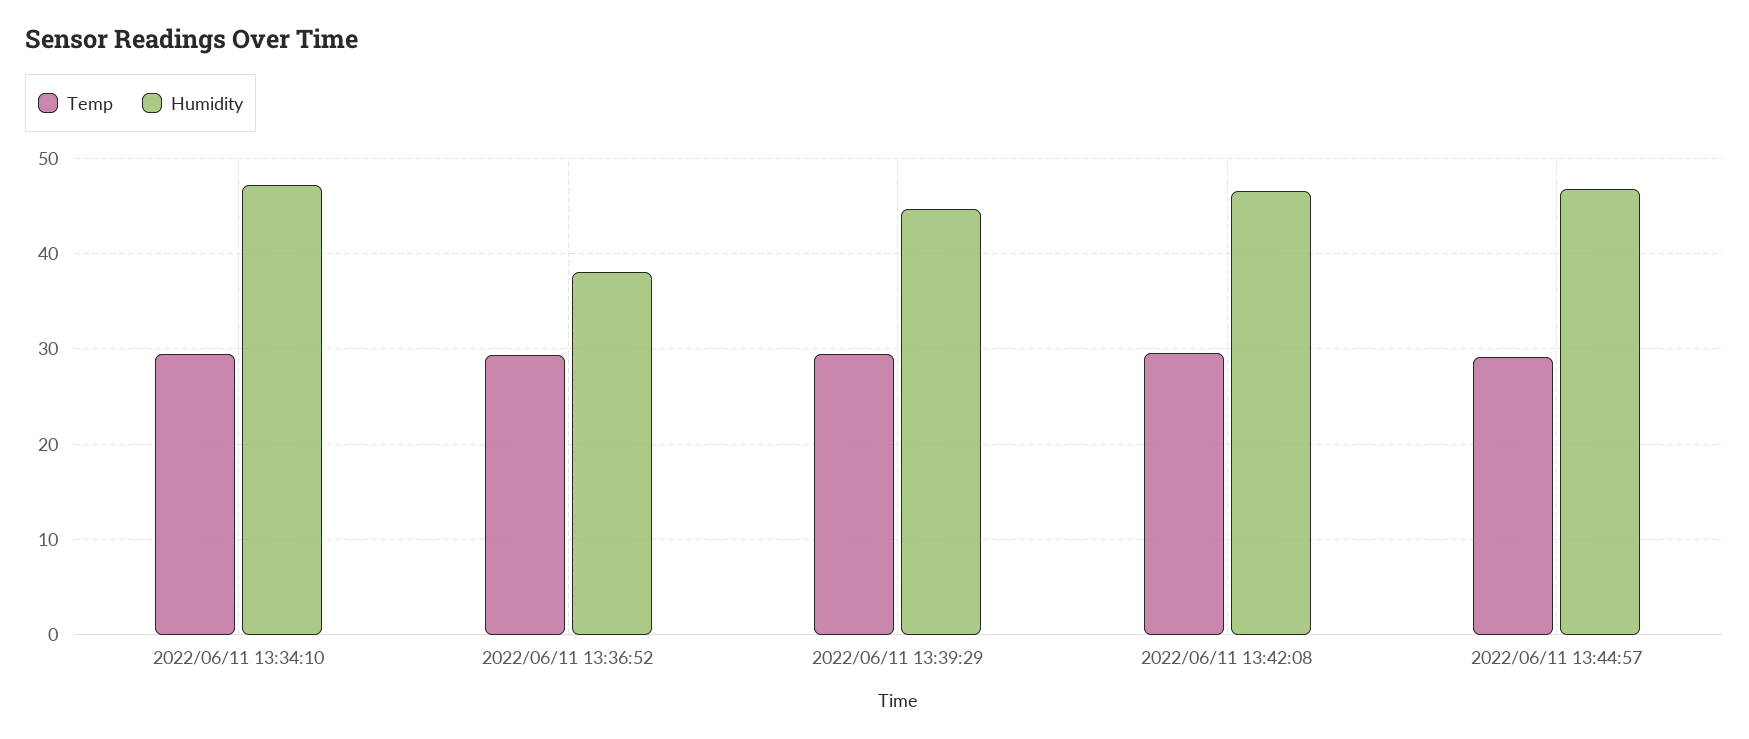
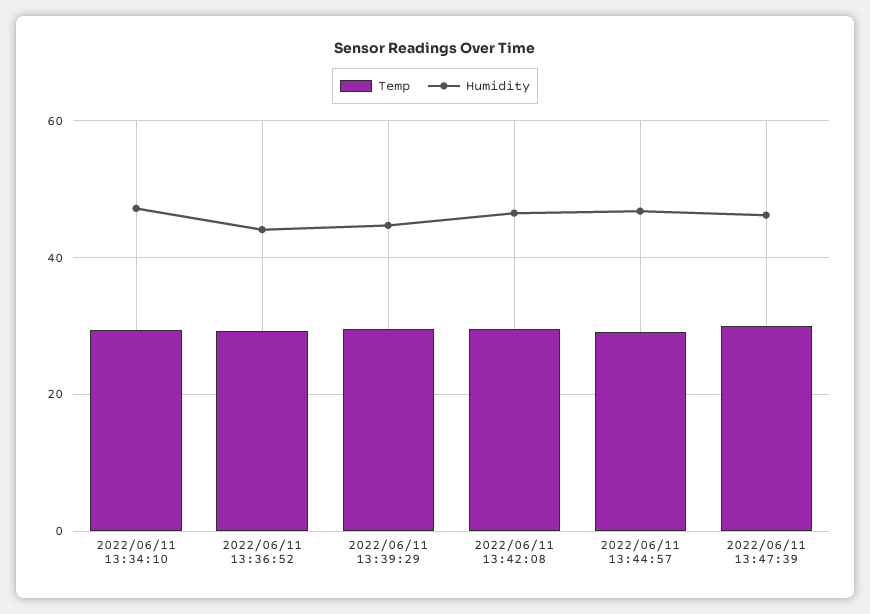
Humidity, 2022/06/11 13:36:52: 38 -> 44
Temp, 2022/06/11 13:47:39: none -> 30
Humidity, 2022/06/11 13:47:39: none -> 46

